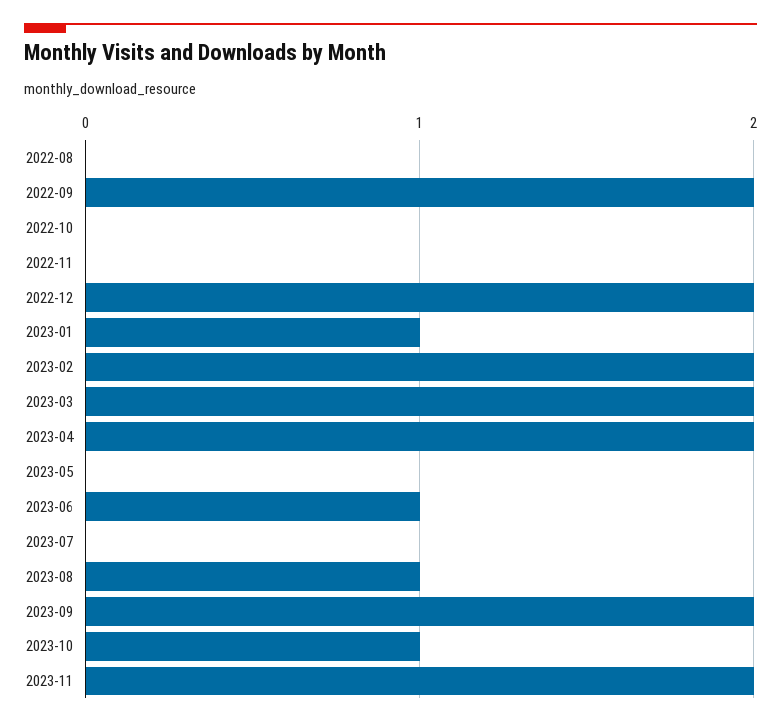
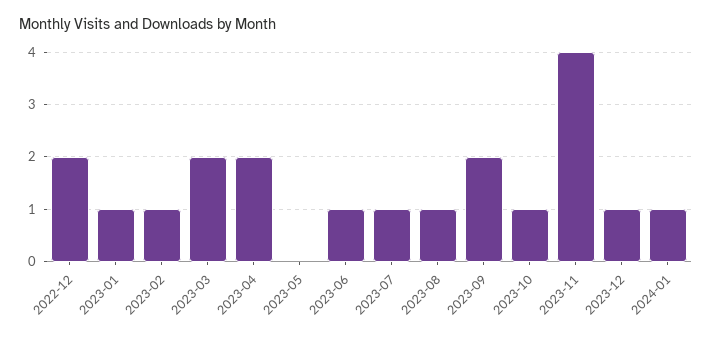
2022-08: 0 -> none
2022-09: 2 -> none
2022-10: 0 -> none
2022-11: 0 -> none
2023-02: 2 -> 1
2023-07: 0 -> 1
2023-11: 2 -> 4
2023-12: none -> 1
2024-01: none -> 1

